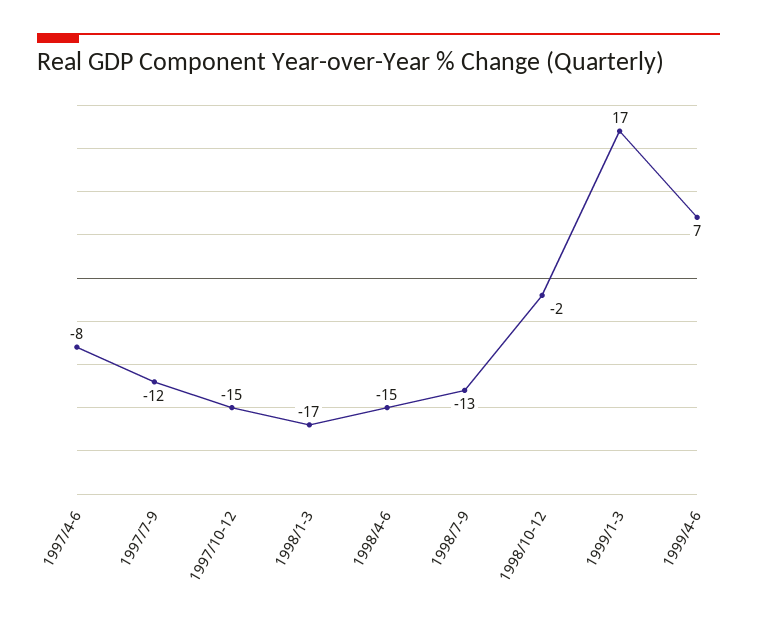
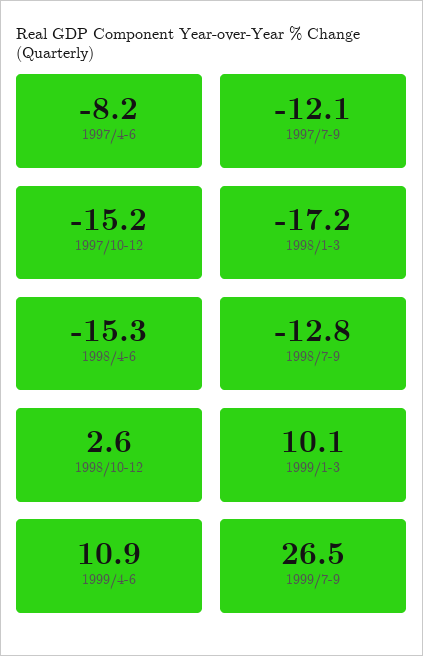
1998/10-12: -2 -> 2.6
1999/1-3: 17 -> 10.1
1999/4-6: 7 -> 10.9
1999/7-9: none -> 26.5

